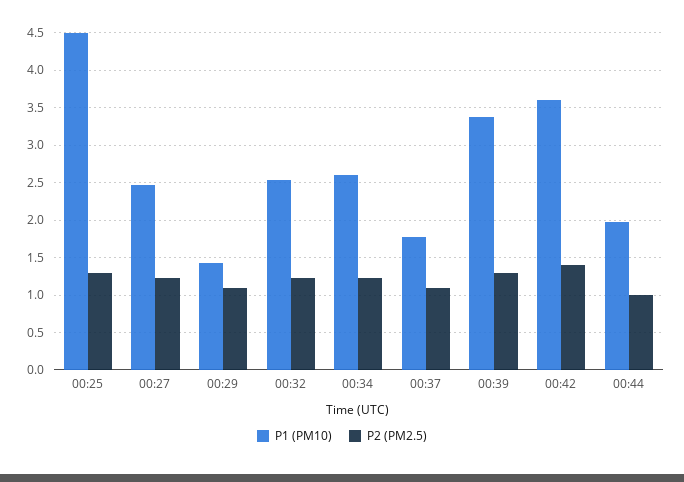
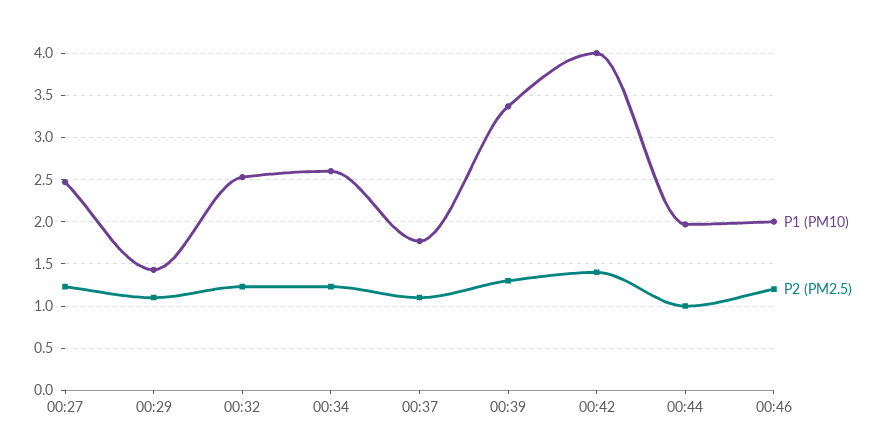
P1 (PM10), 00:25: 4.5 -> none
P2 (PM2.5), 00:25: 1.3 -> none
P1 (PM10), 00:42: 3.6 -> 4
P1 (PM10), 00:46: none -> 2
P2 (PM2.5), 00:46: none -> 1.2

